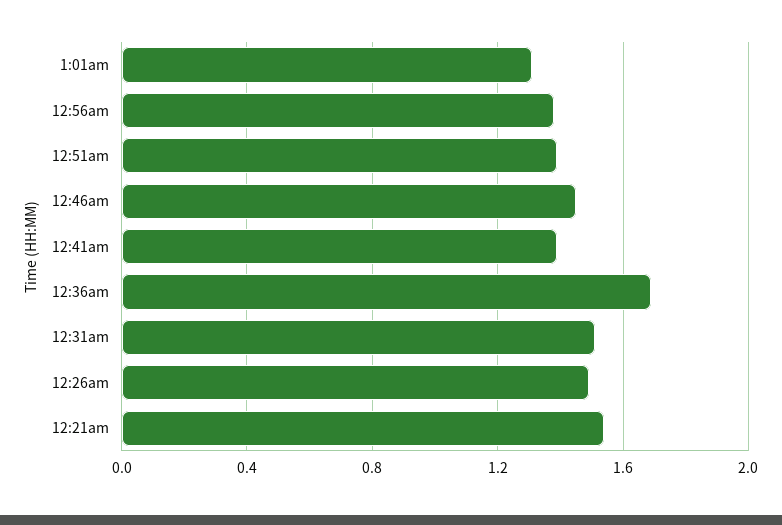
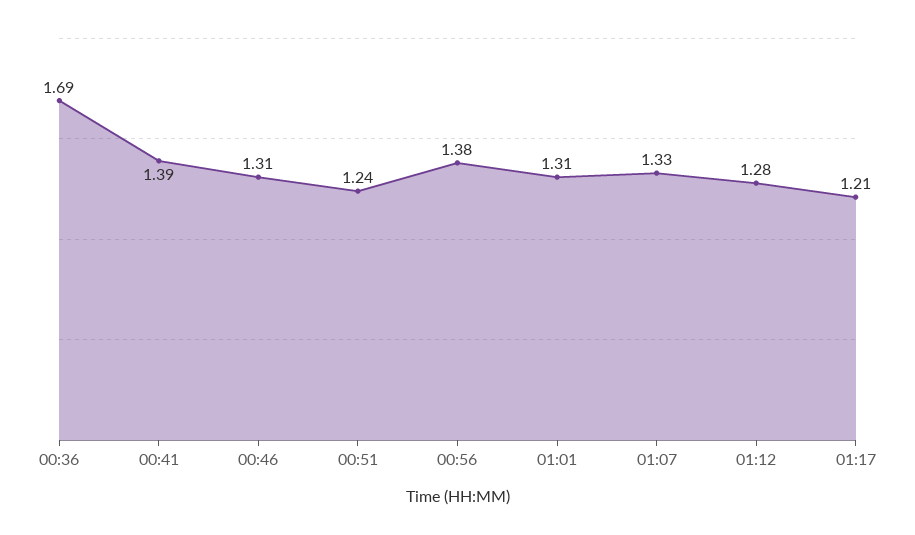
12:51am: 1.4 -> 1.24
12:46am: 1.45 -> 1.31
12:31am: 1.5 -> none
12:26am: 1.5 -> none
12:21am: 1.55 -> none
01:07: none -> 1.33
01:12: none -> 1.28
01:17: none -> 1.21

